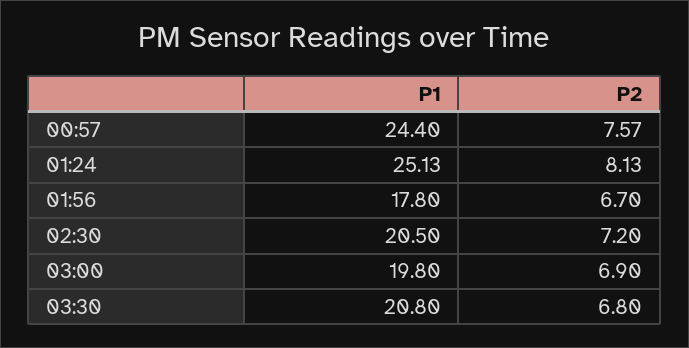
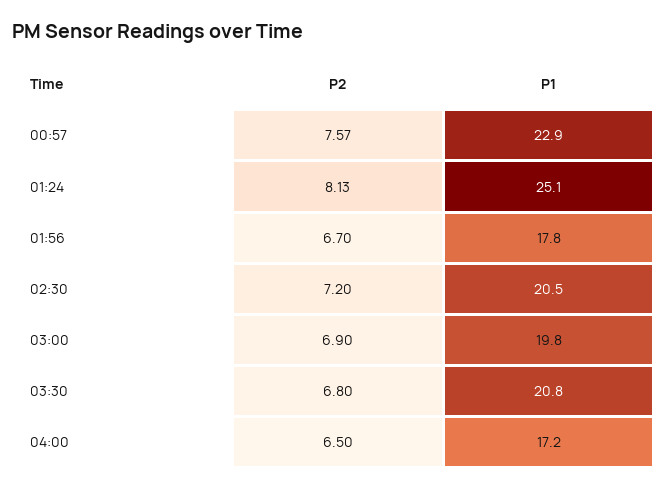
P1, 00:57: 24.4 -> 22.9
P2, 04:00: none -> 6.5
P1, 04:00: none -> 17.2

